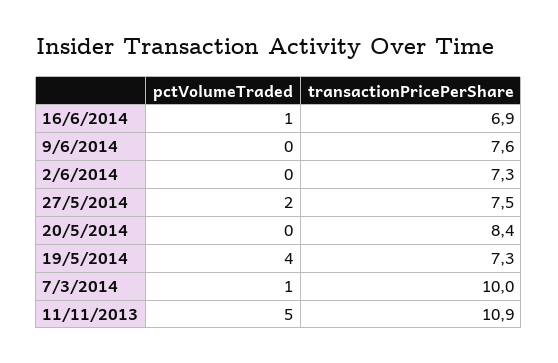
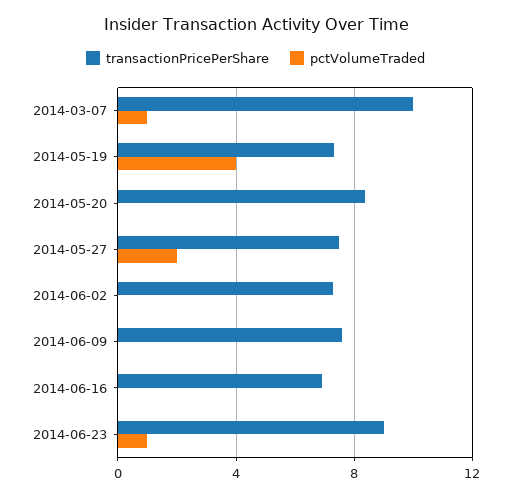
pctVolumeTraded, 16/6/2014: 1 -> 0
pctVolumeTraded, 11/11/2013: 5 -> none
transactionPricePerShare, 11/11/2013: 10.9 -> none
transactionPricePerShare, 2014-06-23: none -> 9
pctVolumeTraded, 2014-06-23: none -> 1

